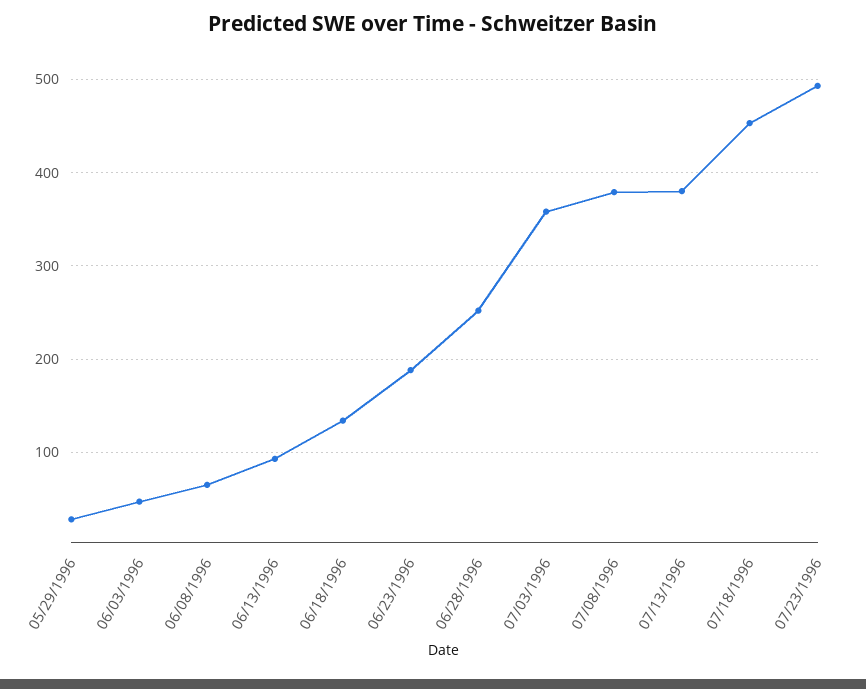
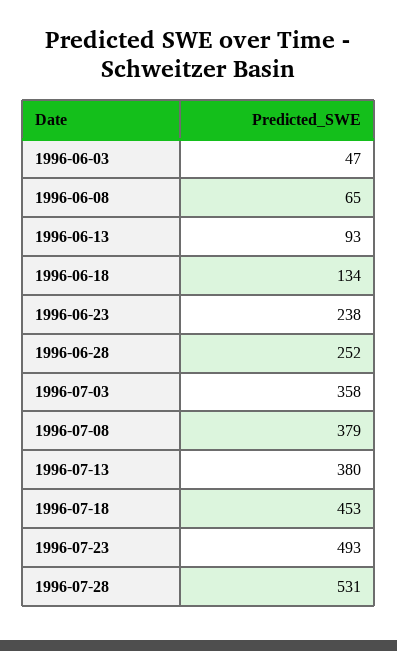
05/29/1996: 30 -> none
06/23/1996: 190 -> 238
1996-07-28: none -> 531

